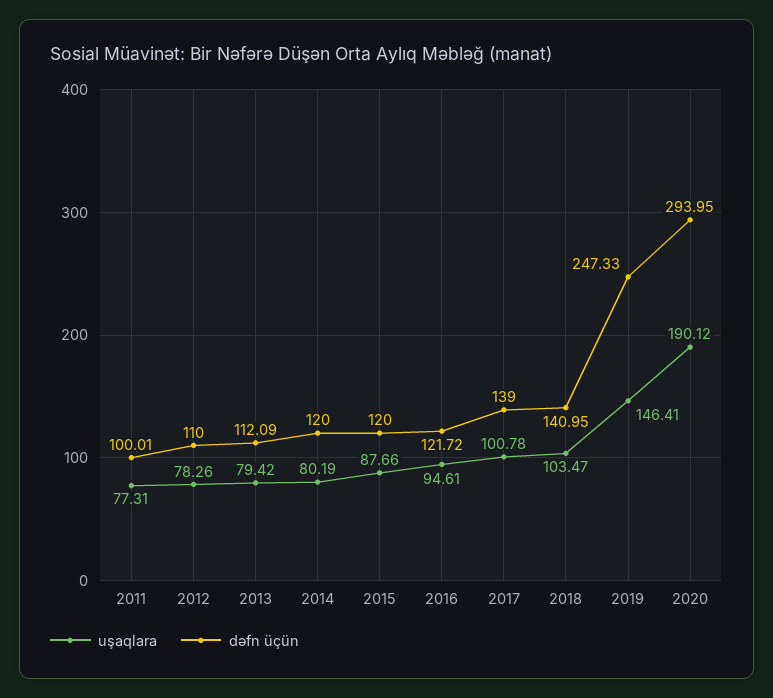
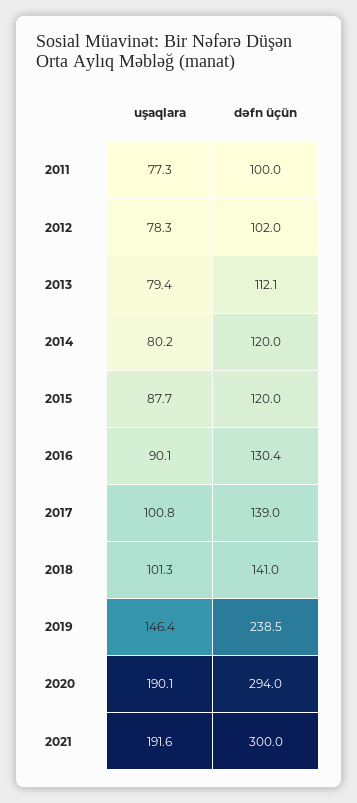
dəfn üçün, 2012: 110 -> 102
uşaqlara, 2016: 94.61 -> 90.1
dəfn üçün, 2016: 121.72 -> 130.4
uşaqlara, 2018: 103.47 -> 101.3
dəfn üçün, 2019: 247.33 -> 238.5
uşaqlara, 2021: none -> 191.6
dəfn üçün, 2021: none -> 300

